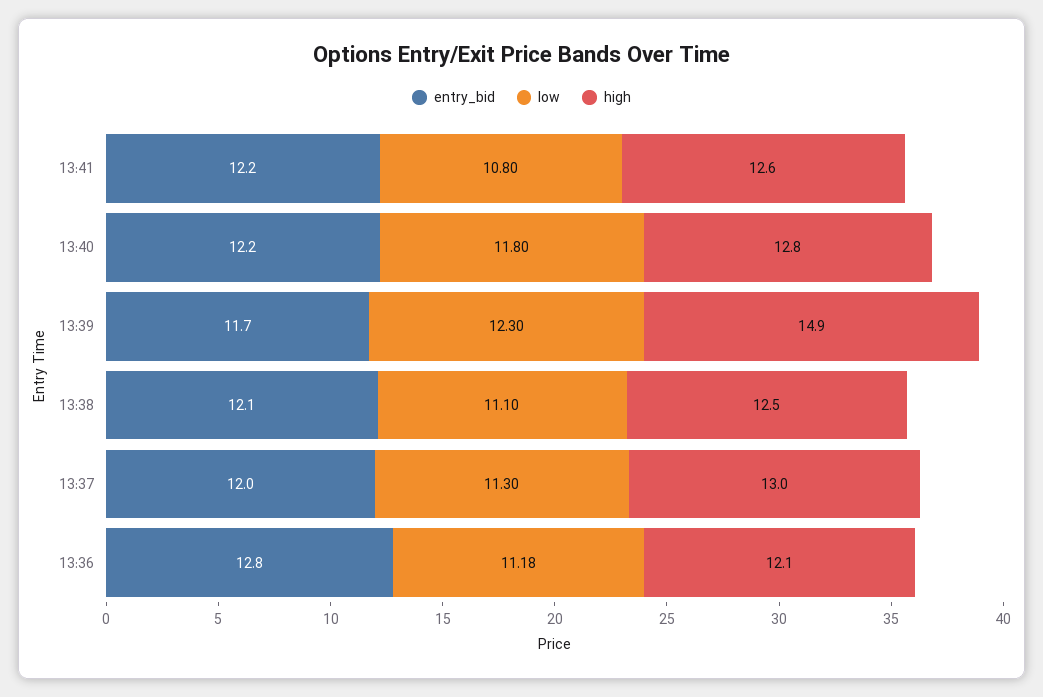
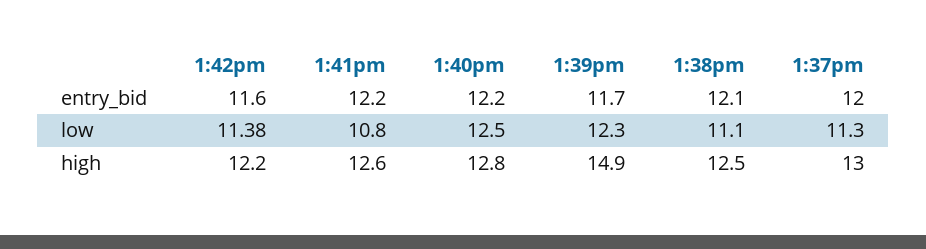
low, 13:40: 11.8 -> 12.5
entry_bid, 13:36: 12.8 -> none
low, 13:36: 11.18 -> none
high, 13:36: 12.1 -> none
entry_bid, 1:42pm: none -> 11.6
low, 1:42pm: none -> 11.38
high, 1:42pm: none -> 12.2

